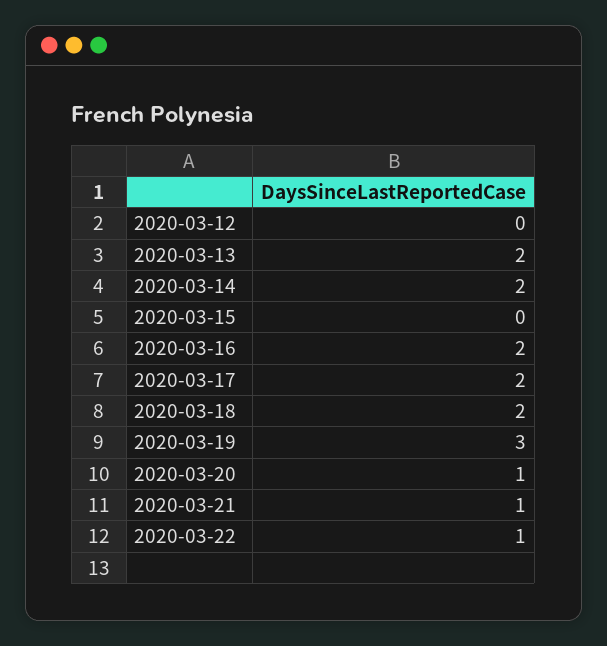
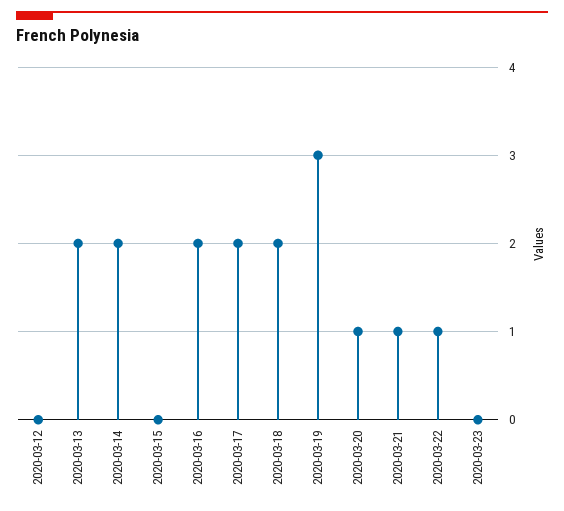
2020-03-23: none -> 0

